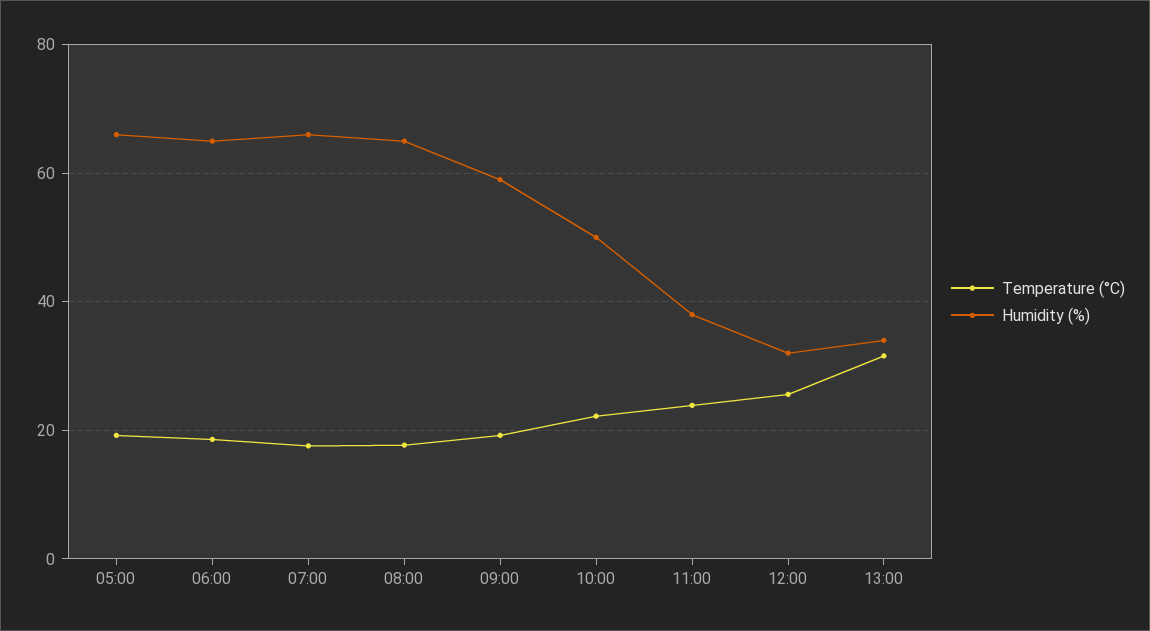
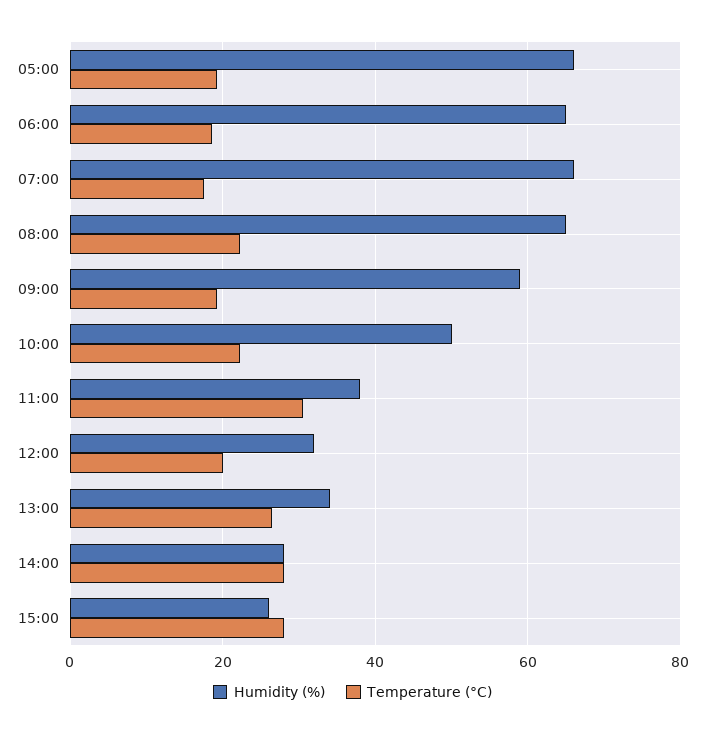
Temperature (°C), 08:00: 18 -> 22
Temperature (°C), 11:00: 24 -> 30
Temperature (°C), 12:00: 26 -> 20
Temperature (°C), 13:00: 32 -> 26
Humidity (%), 14:00: none -> 28
Temperature (°C), 14:00: none -> 28
Humidity (%), 15:00: none -> 26
Temperature (°C), 15:00: none -> 28

